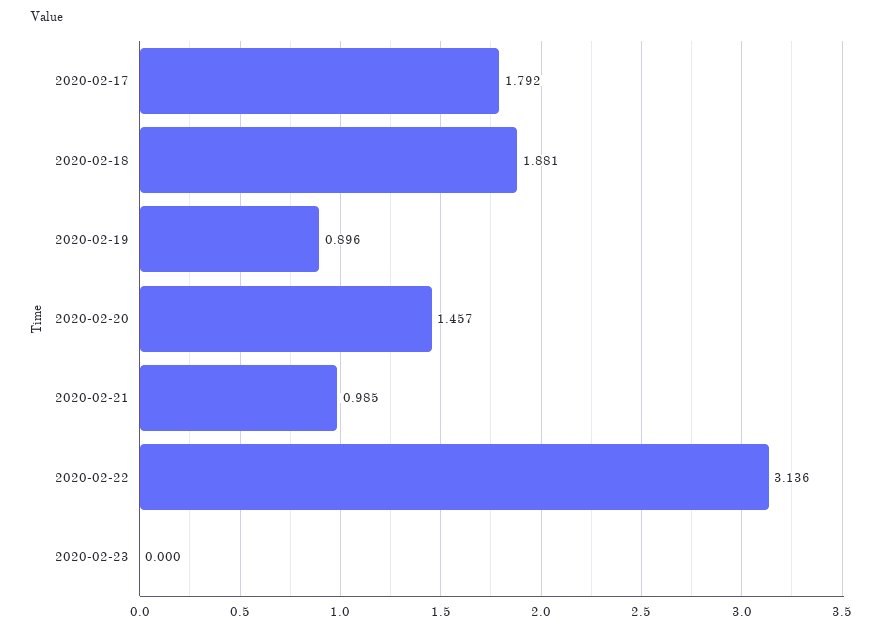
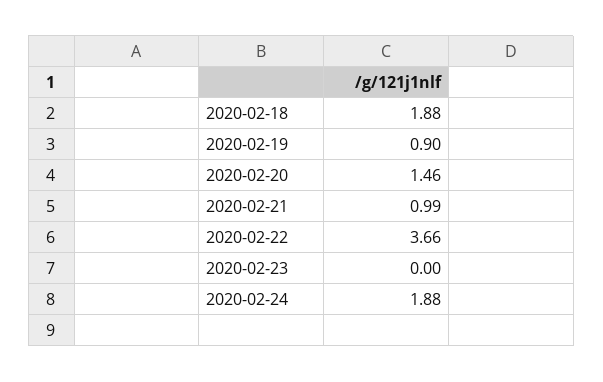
2020-02-17: 1.792 -> none
2020-02-22: 3.136 -> 3.66
2020-02-24: none -> 1.88

